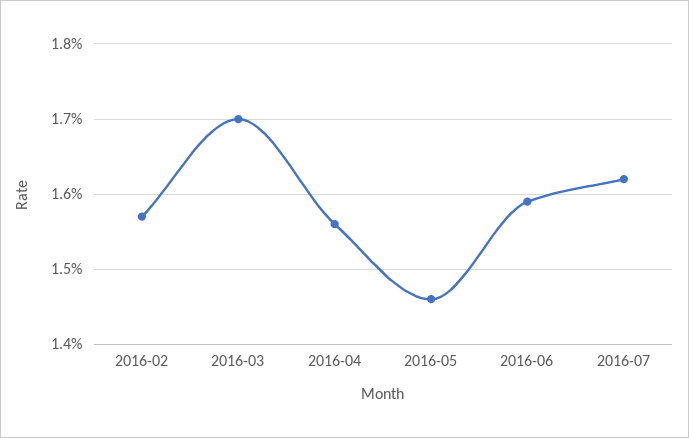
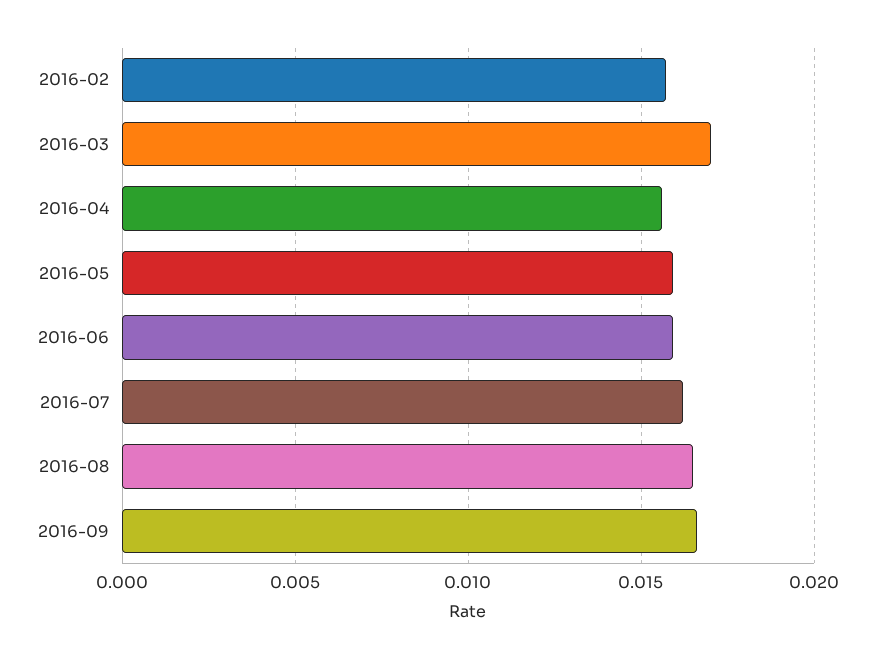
2016-05: 0.0146 -> 0.016
2016-08: none -> 0.0165
2016-09: none -> 0.0165

